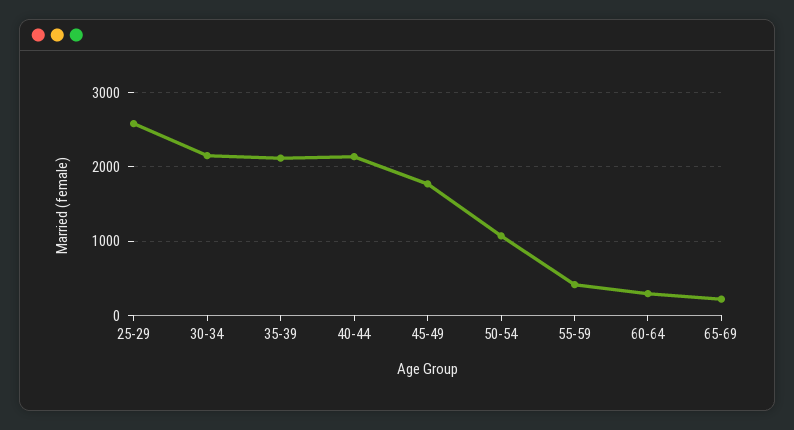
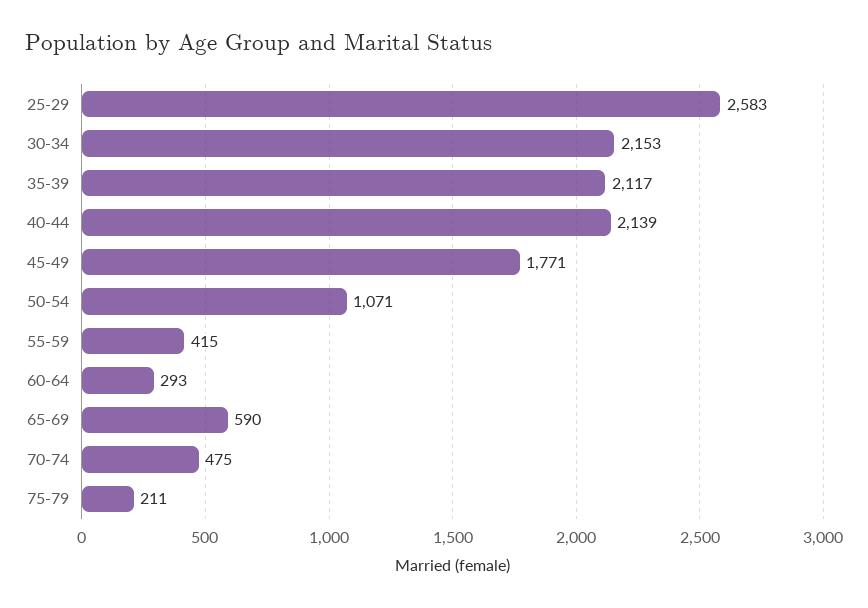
65-69: 200 -> 590
70-74: none -> 475
75-79: none -> 211

